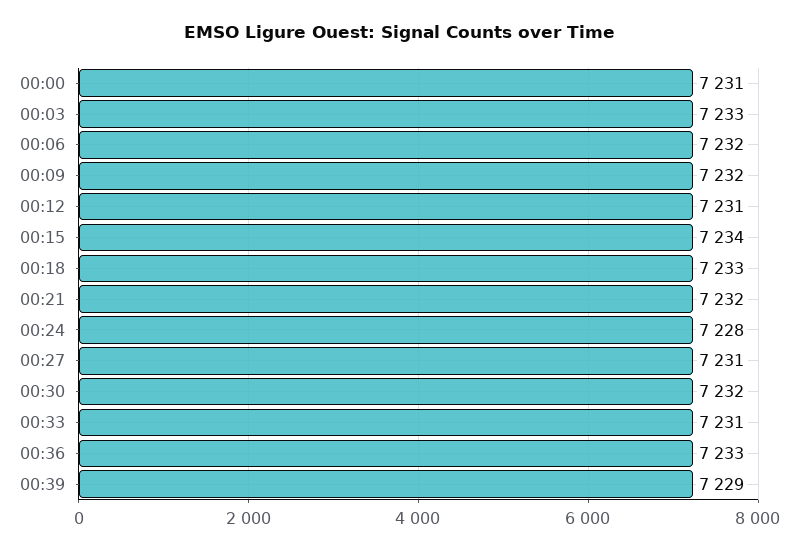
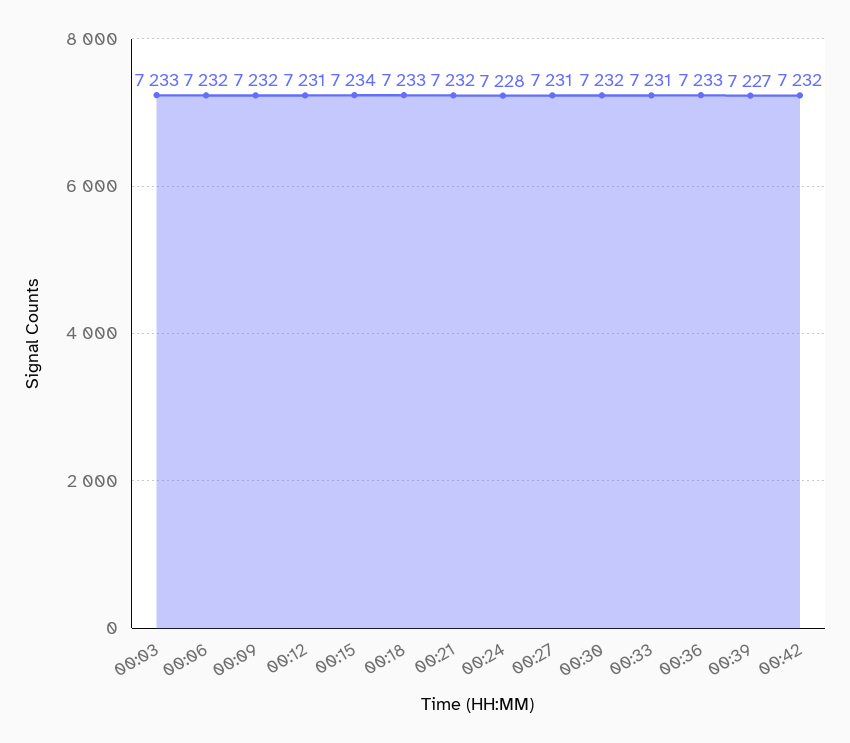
00:00: 7231 -> none
00:39: 7229 -> 7227
00:42: none -> 7232

